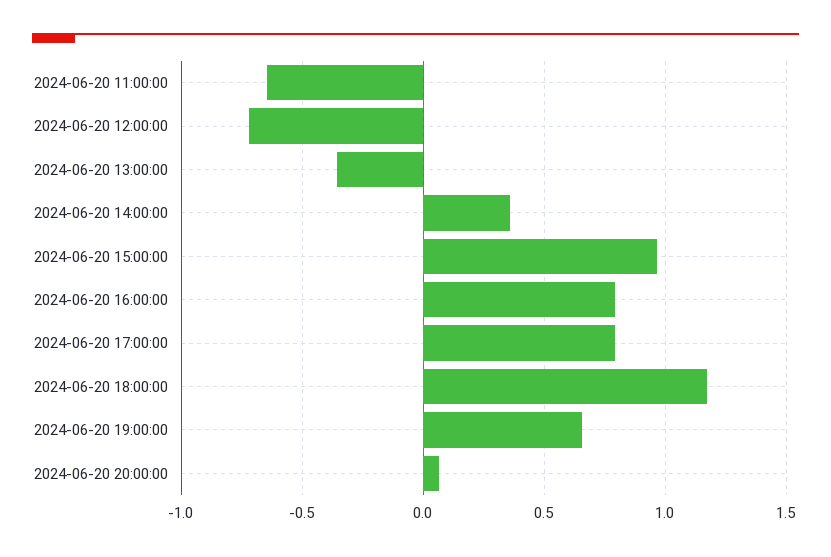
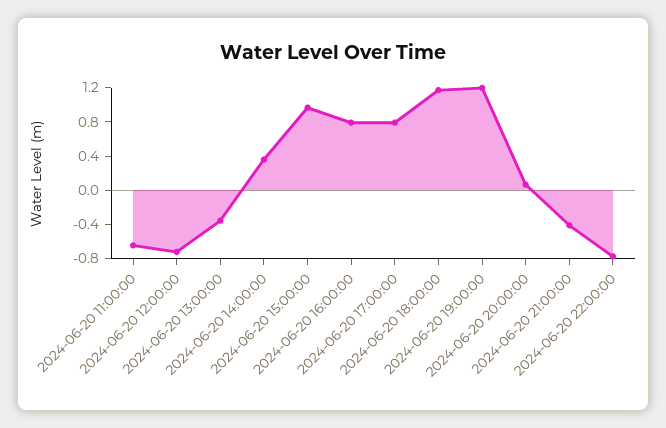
2024-06-20 19:00:00: 0.65 -> 1.2
2024-06-20 21:00:00: none -> -0.4
2024-06-20 22:00:00: none -> -0.8

